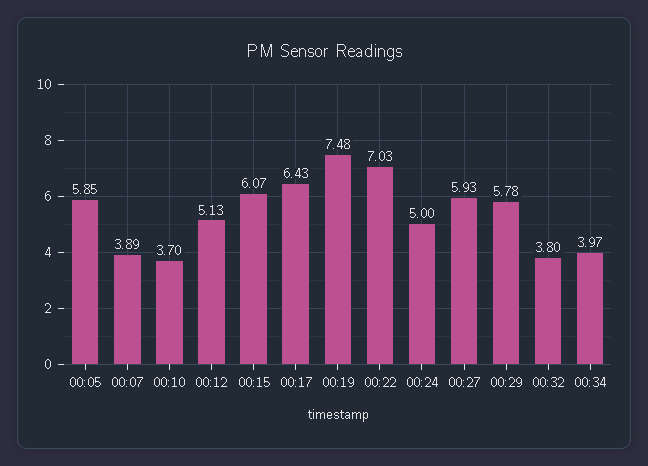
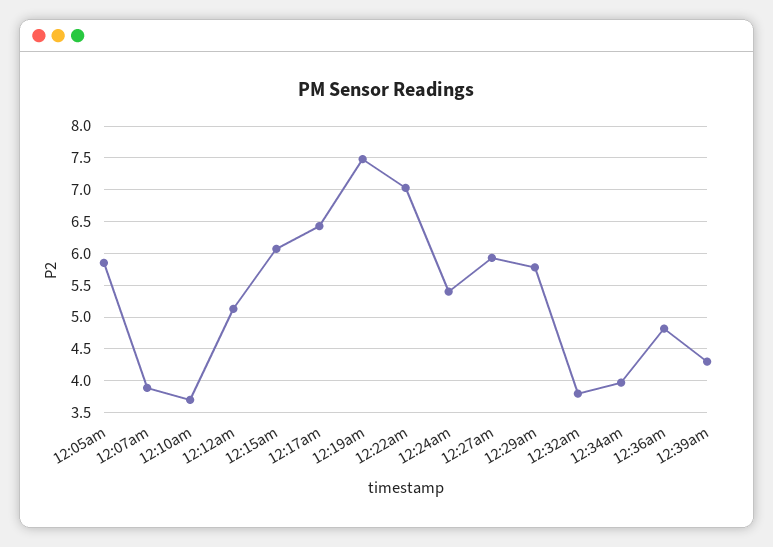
00:24: 5 -> 5.4
12:36am: none -> 4.8
12:39am: none -> 4.3

